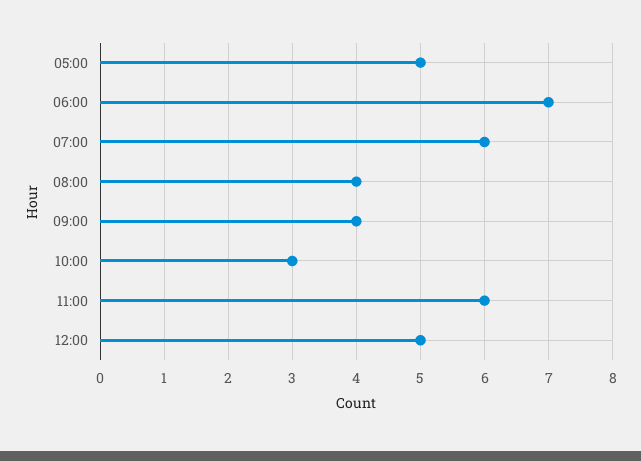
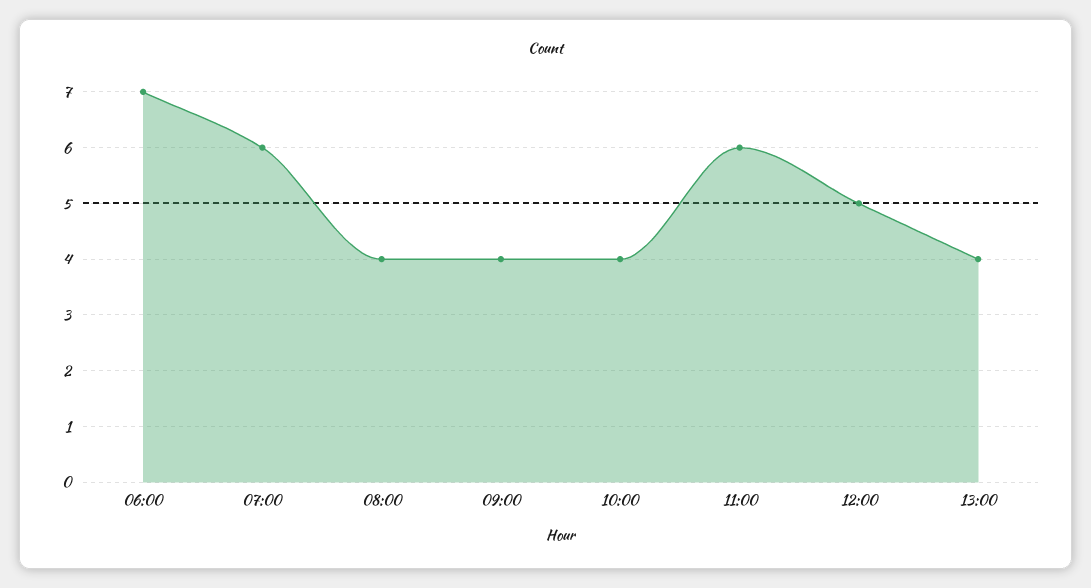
05:00: 5 -> none
10:00: 3 -> 4
13:00: none -> 4

